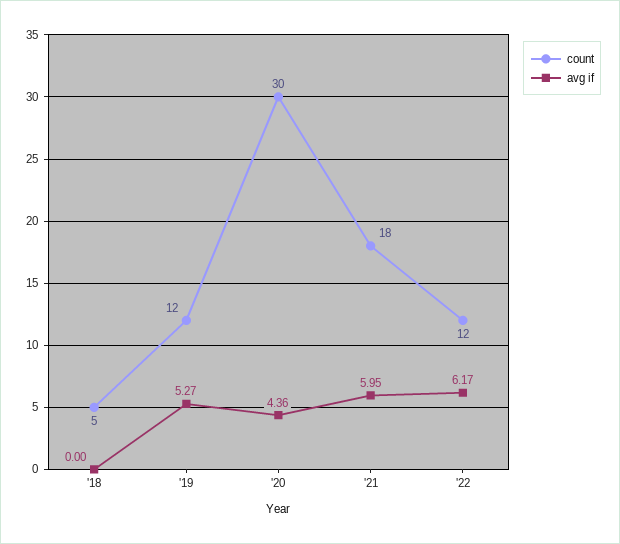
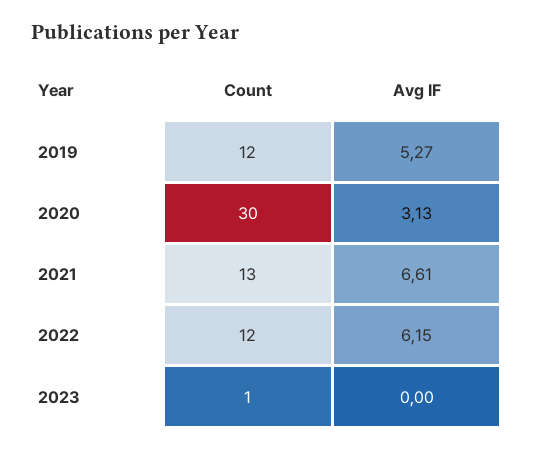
count, '18: 5 -> none
avg if, '18: 0 -> none
avg if, '20: 4.36 -> 3.13
count, '21: 18 -> 13
avg if, '21: 5.95 -> 6.61
avg if, '22: 6.17 -> 6.15
count, 2023: none -> 1
avg if, 2023: none -> 0

